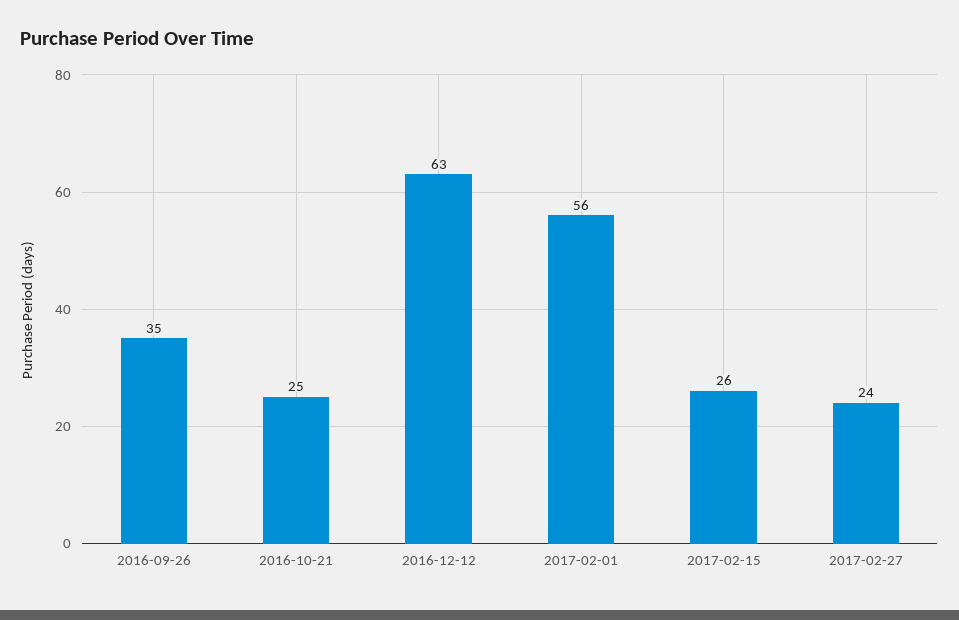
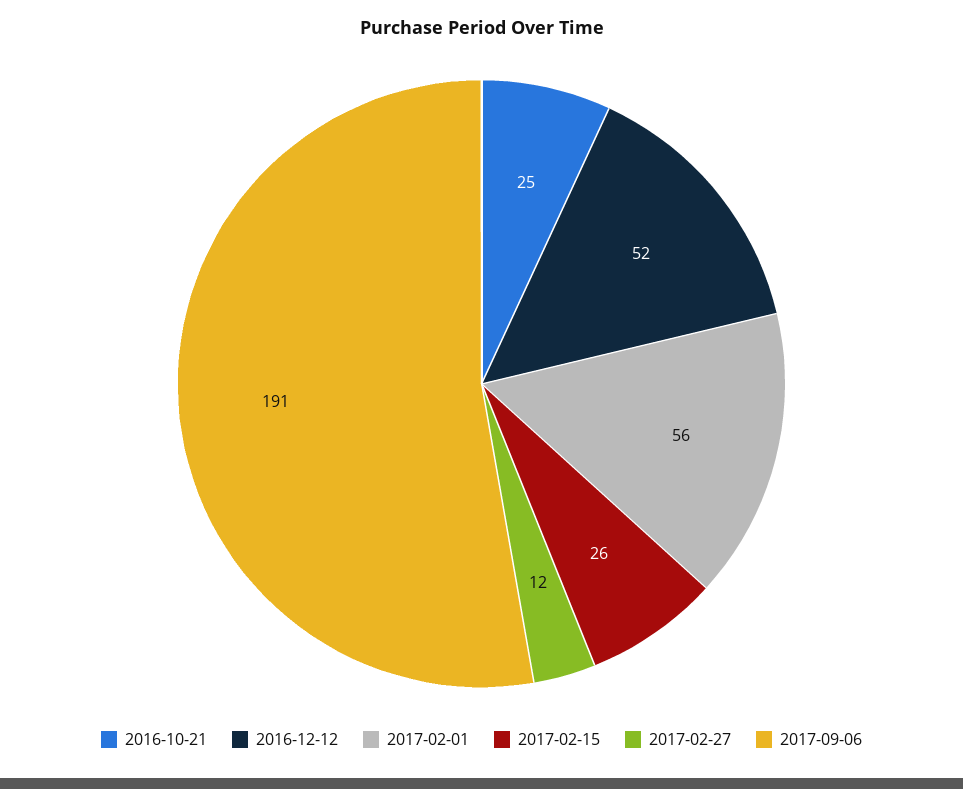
2016-09-26: 35 -> none
2016-12-12: 63 -> 52
2017-02-27: 24 -> 12
2017-09-06: none -> 191

